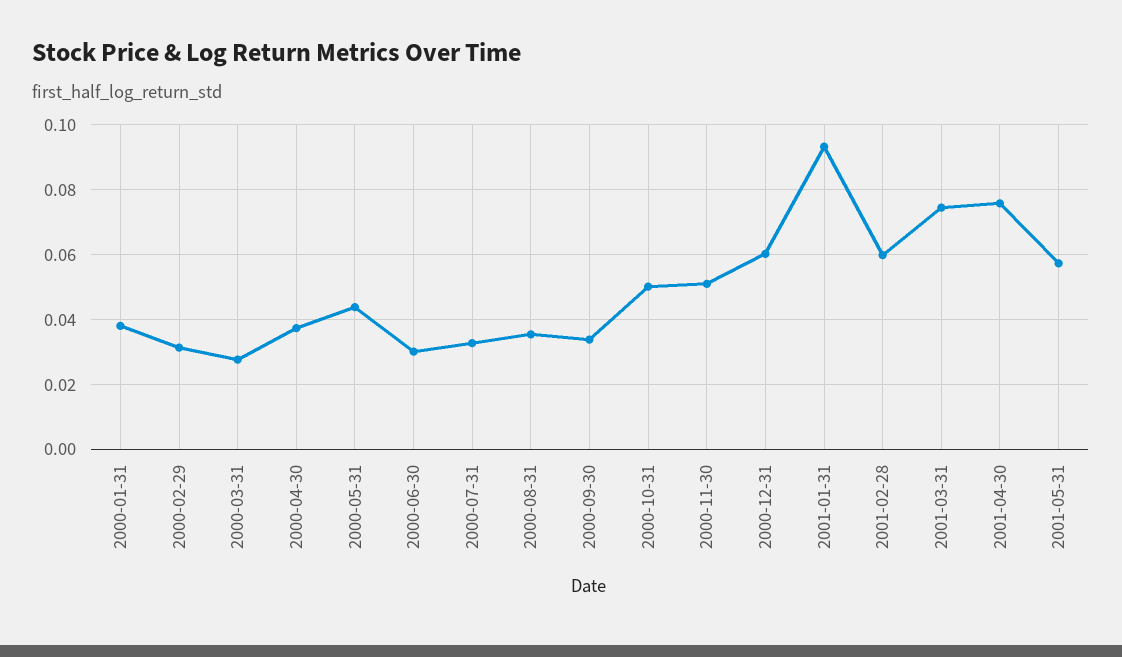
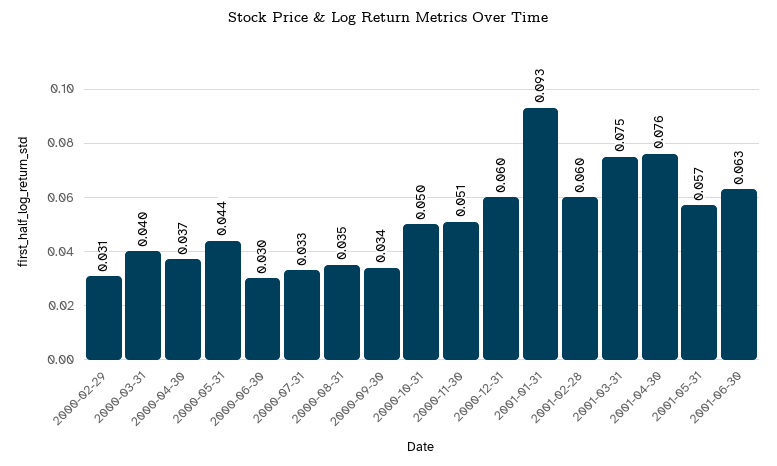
2000-01-31: 0.038 -> none
2000-03-31: 0.028 -> 0.04
2001-06-30: none -> 0.063

